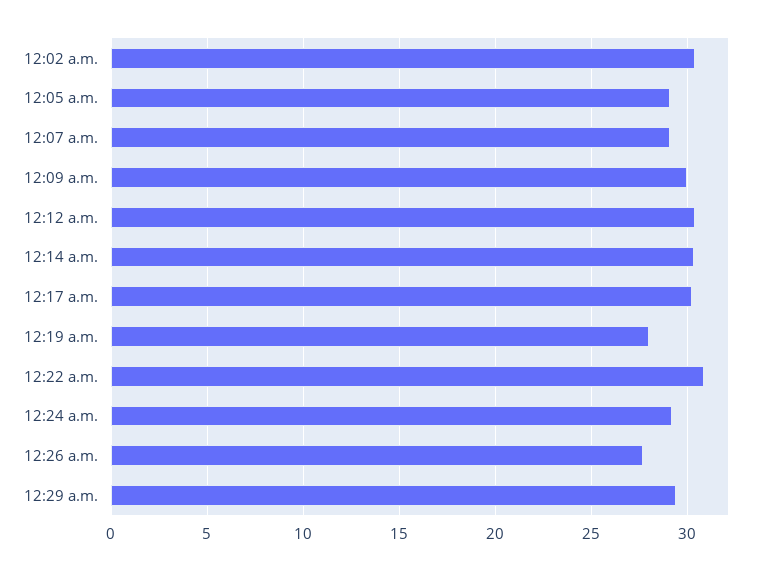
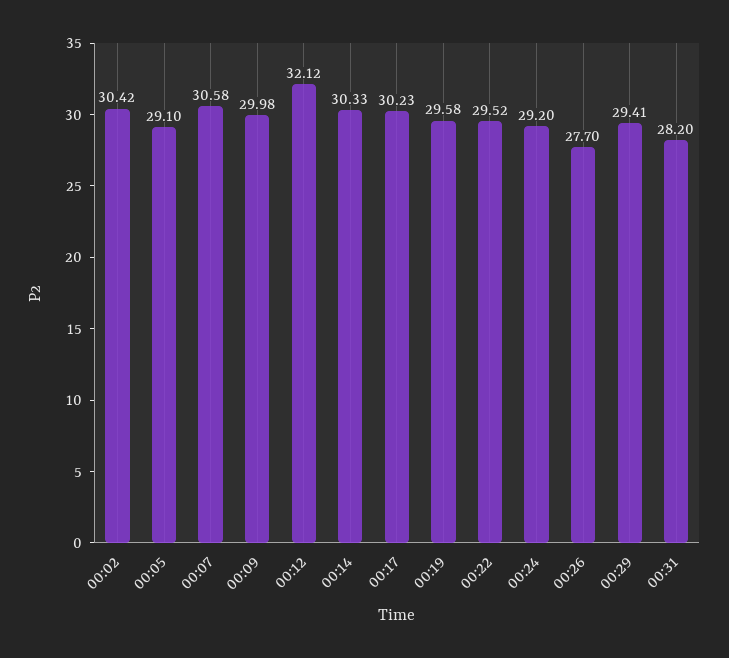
12:07 a.m.: 29 -> 30.58
12:12 a.m.: 30.5 -> 32.12
12:19 a.m.: 28 -> 29.58
12:22 a.m.: 31 -> 29.52
00:31: none -> 28.2

